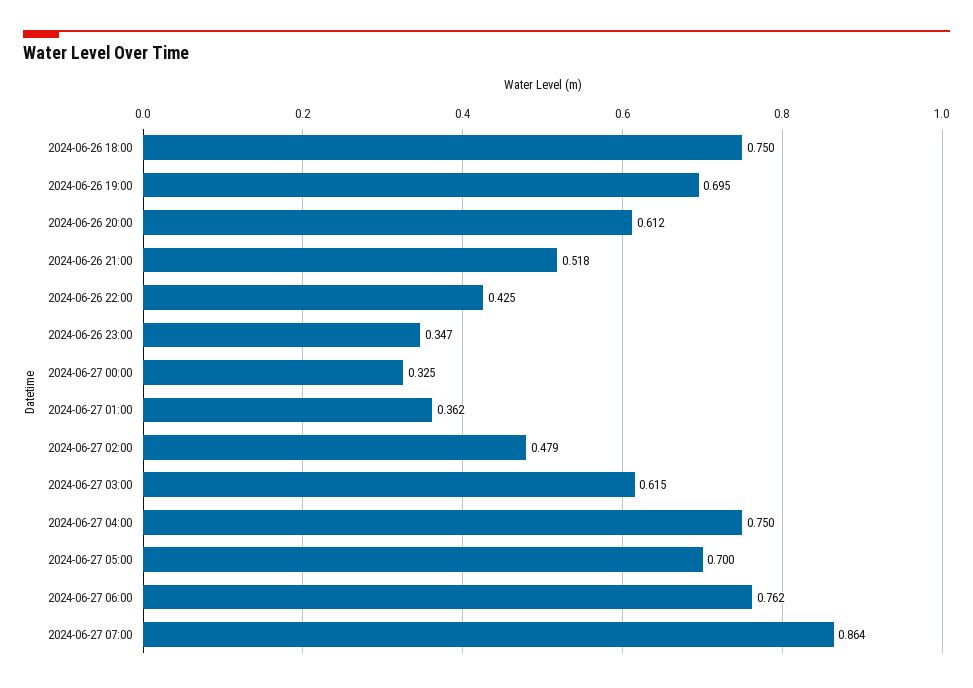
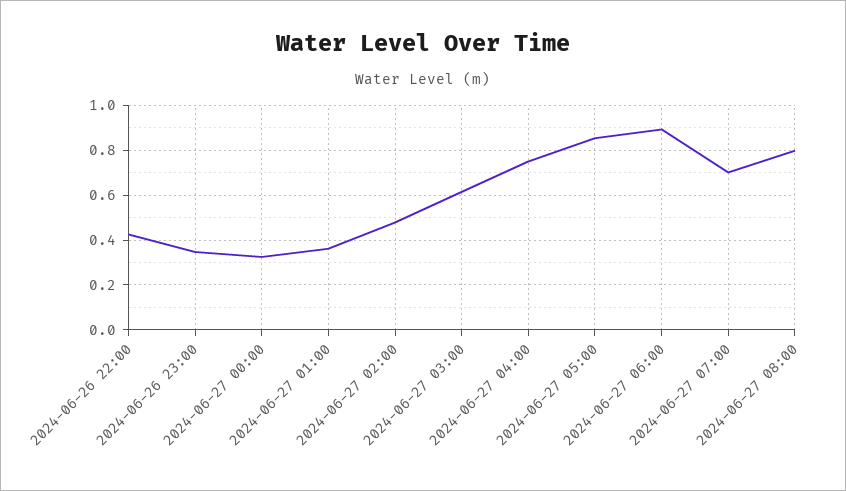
2024-06-26 18:00: 0.75 -> none
2024-06-26 19:00: 0.695 -> none
2024-06-26 20:00: 0.612 -> none
2024-06-26 21:00: 0.518 -> none
2024-06-27 05:00: 0.7 -> 0.85
2024-06-27 06:00: 0.762 -> 0.9
2024-06-27 07:00: 0.864 -> 0.7
2024-06-27 08:00: none -> 0.8

